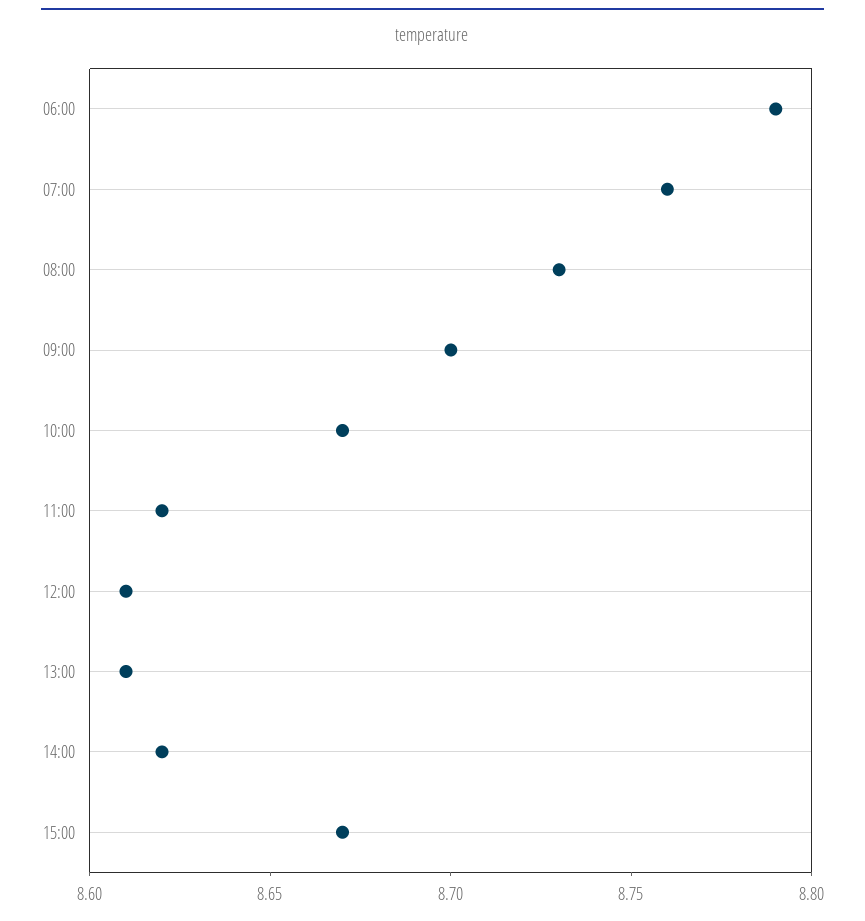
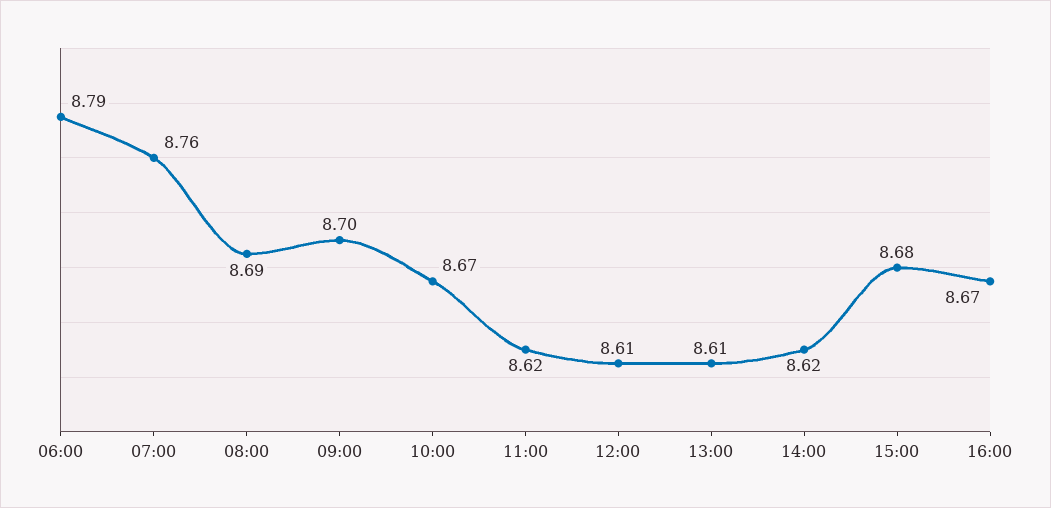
08:00: 8.73 -> 8.69
15:00: 8.67 -> 8.68
16:00: none -> 8.67

